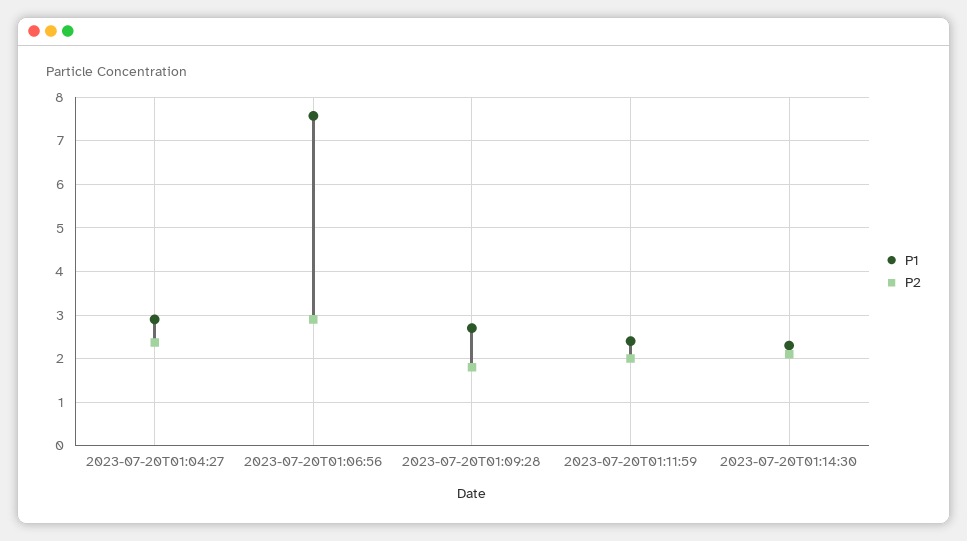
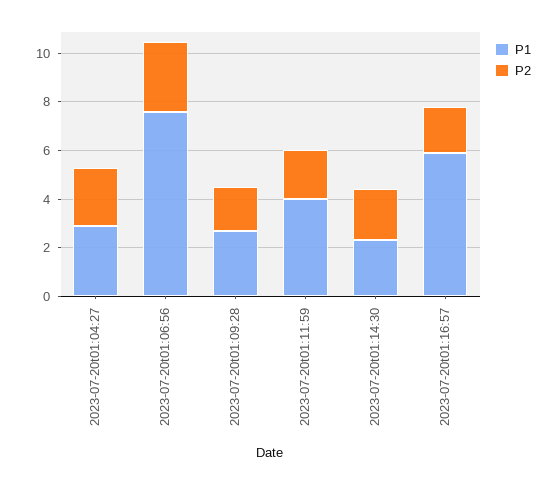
P1, 2023-07-20T01:11:59: 2.4 -> 4
P1, 2023-07-20t01:16:57: none -> 6
P2, 2023-07-20t01:16:57: none -> 2

